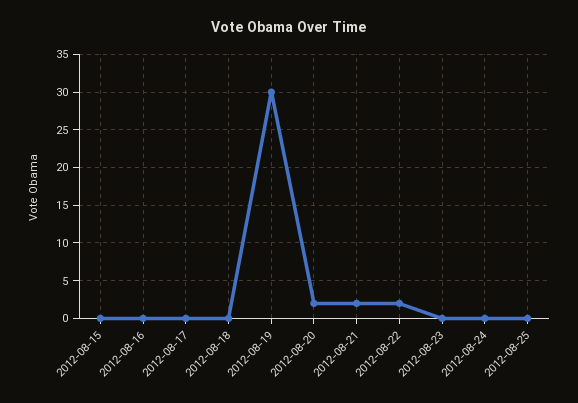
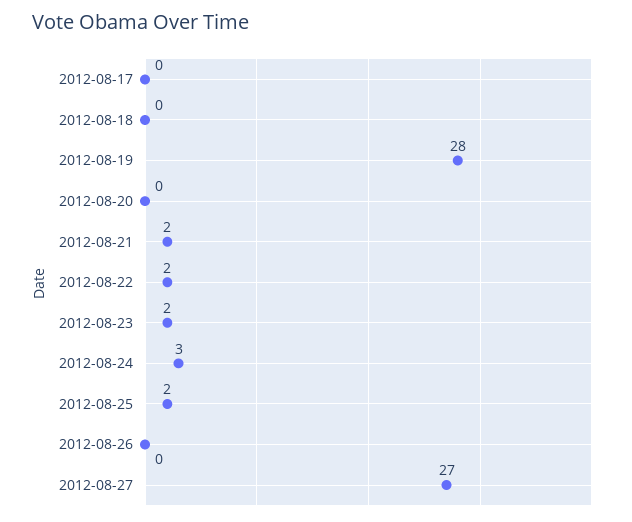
2012-08-15: 0 -> none
2012-08-16: 0 -> none
2012-08-19: 30 -> 28
2012-08-20: 2 -> 0
2012-08-23: 0 -> 2
2012-08-24: 0 -> 3
2012-08-25: 0 -> 2
2012-08-26: none -> 0
2012-08-27: none -> 27

